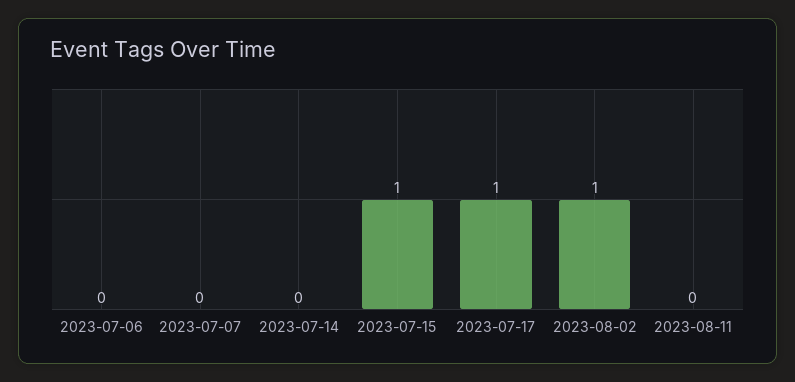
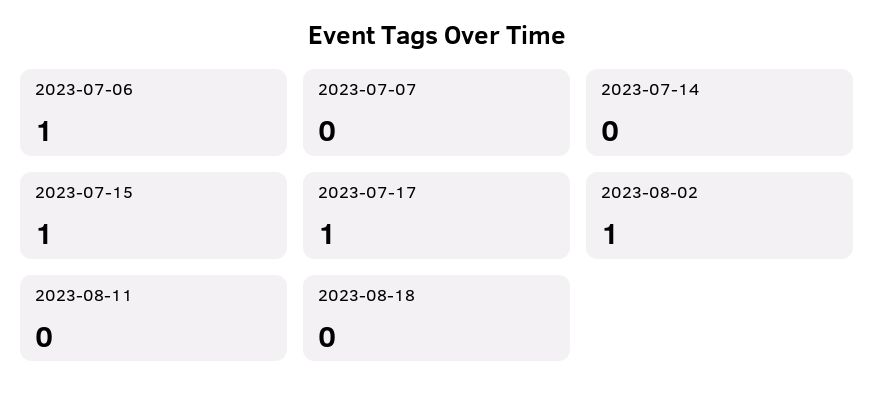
2023-07-06: 0 -> 1
2023-08-18: none -> 0

